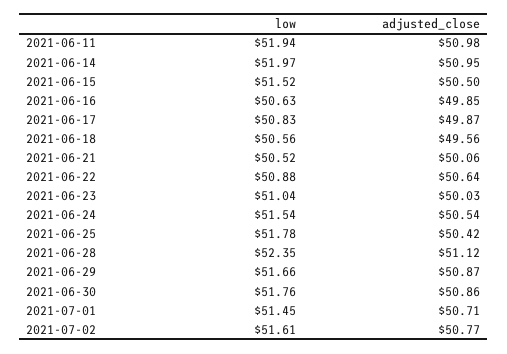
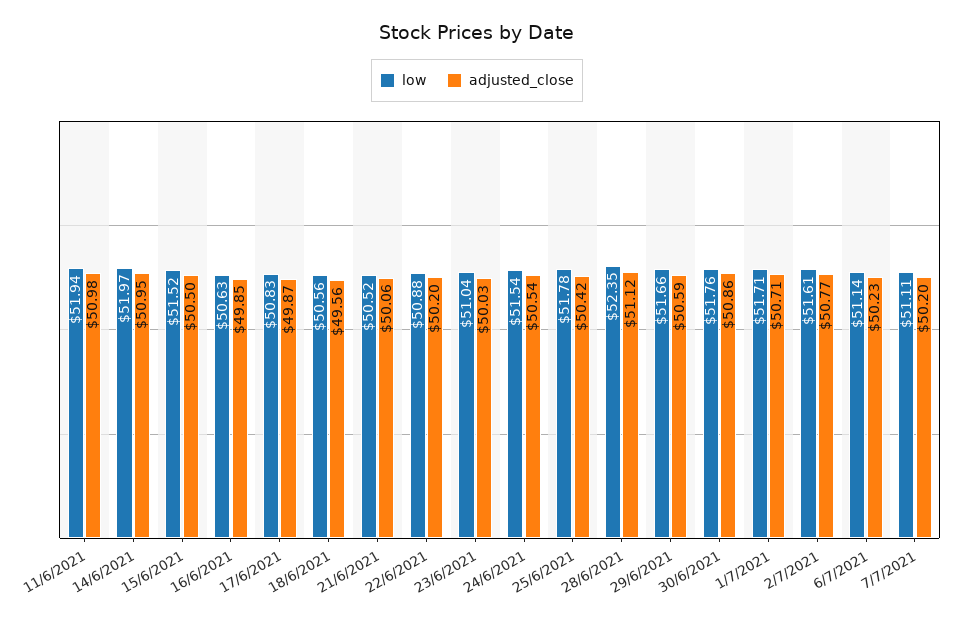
adjusted_close, 2021-06-22: 50.64 -> 50.2
adjusted_close, 2021-06-29: 50.87 -> 50.59
low, 2021-07-01: 51.45 -> 51.71
low, 6/7/2021: none -> 51.14
adjusted_close, 6/7/2021: none -> 50.23
low, 7/7/2021: none -> 51.11
adjusted_close, 7/7/2021: none -> 50.2

